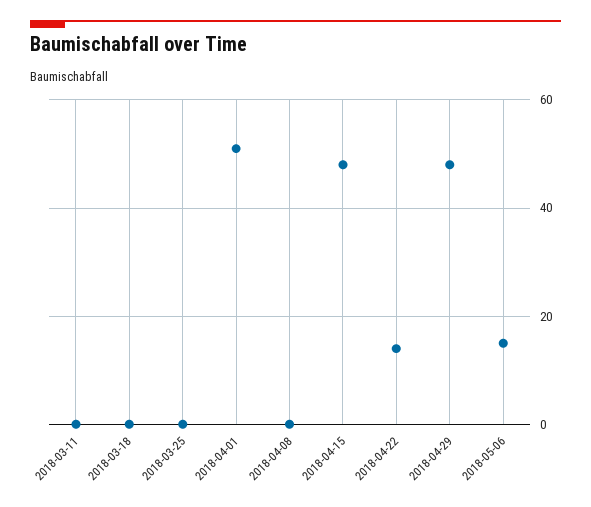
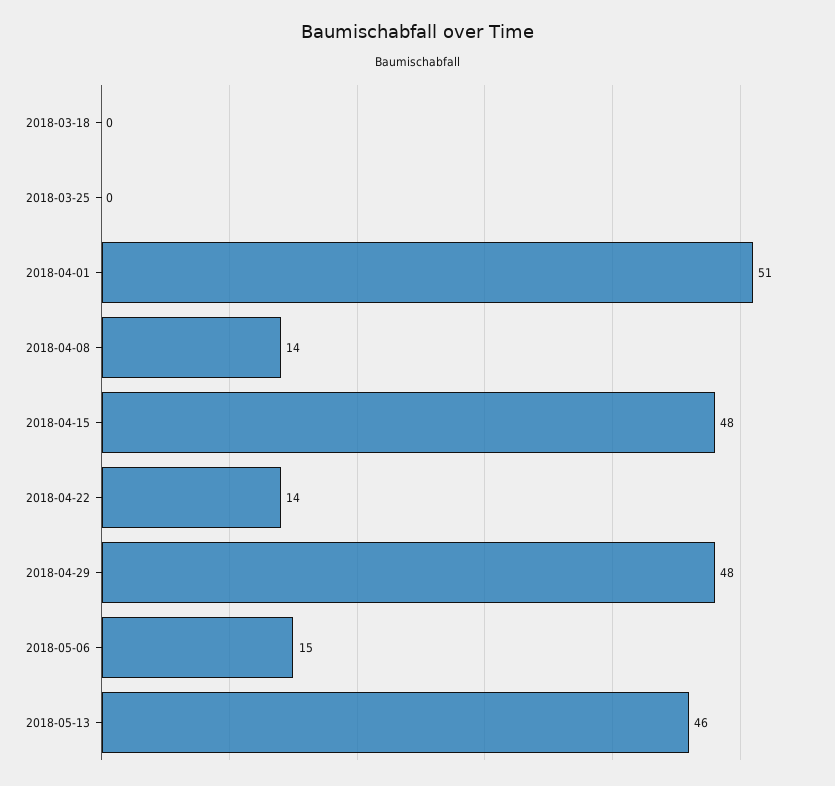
2018-03-11: 0 -> none
2018-04-08: 0 -> 14
2018-05-13: none -> 46

